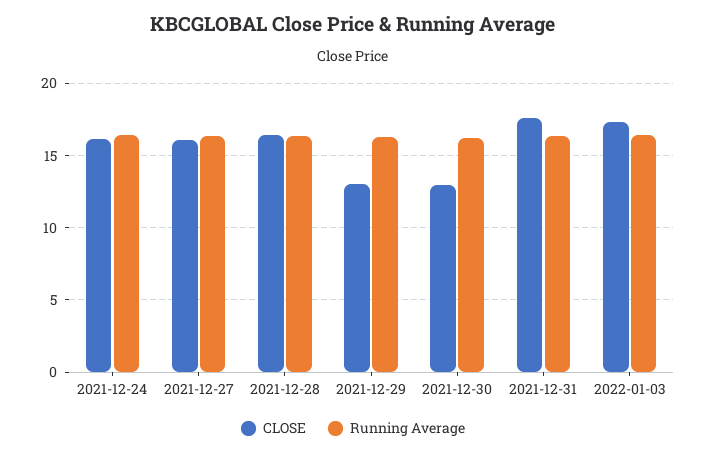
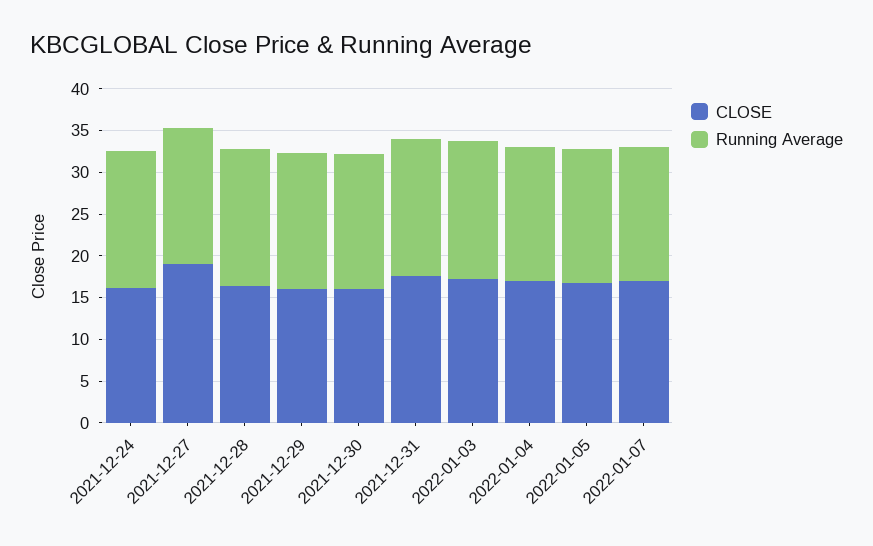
CLOSE, 2021-12-27: 16 -> 19
CLOSE, 2021-12-29: 13 -> 16
CLOSE, 2021-12-30: 13 -> 16
CLOSE, 2022-01-04: none -> 17
Running Average, 2022-01-04: none -> 16
CLOSE, 2022-01-05: none -> 17
Running Average, 2022-01-05: none -> 16
CLOSE, 2022-01-07: none -> 17
Running Average, 2022-01-07: none -> 16

